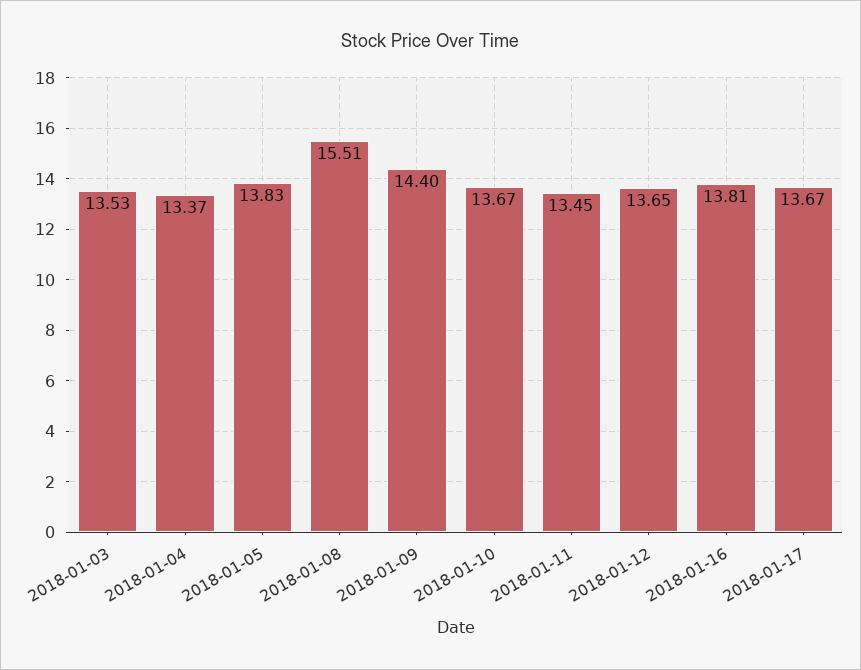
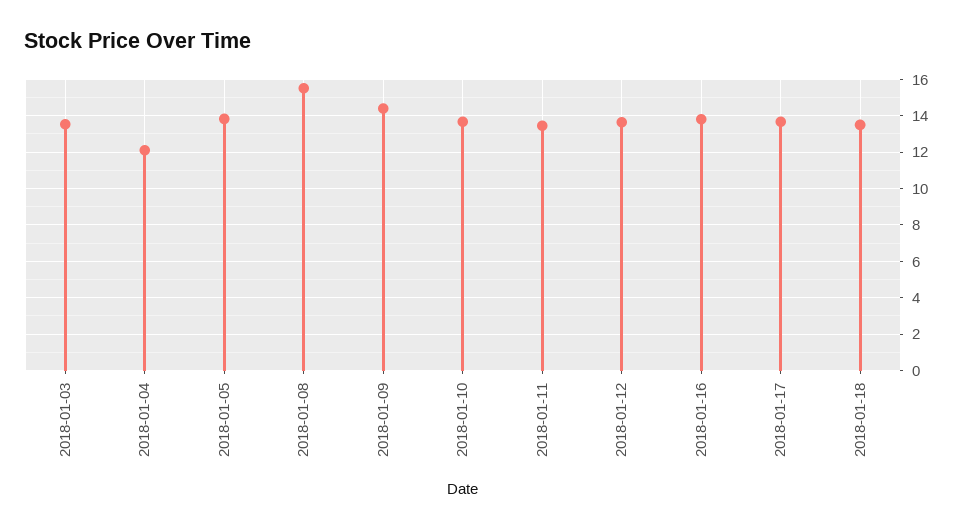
2018-01-04: 13.37 -> 12
2018-01-18: none -> 13.5

